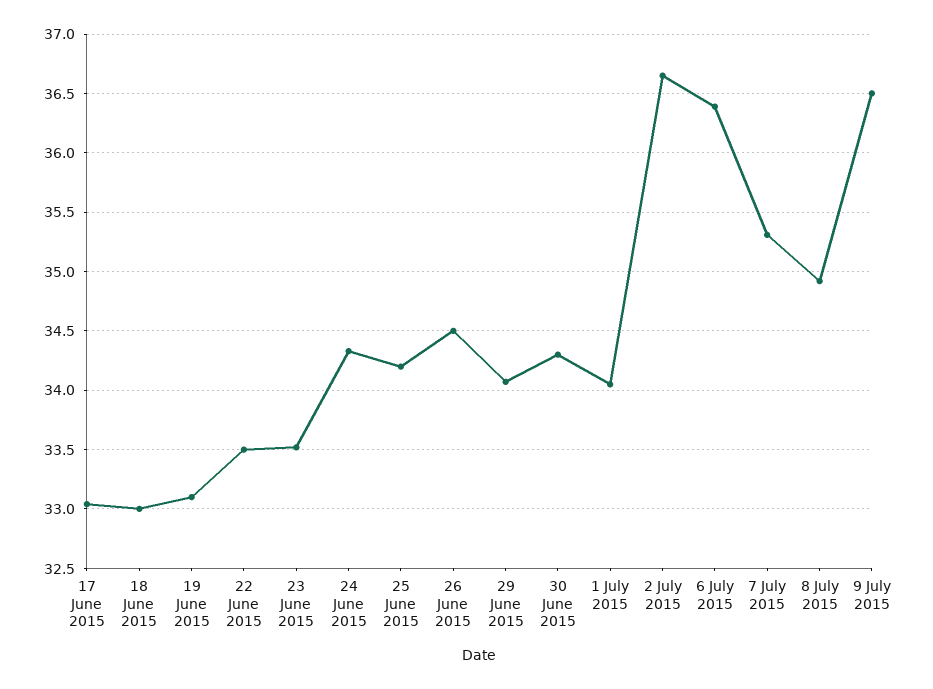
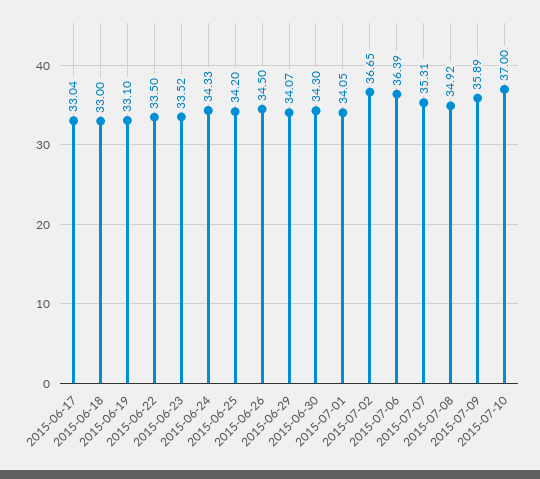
9 July 2015: 36.5 -> 35.89
2015-07-10: none -> 37

